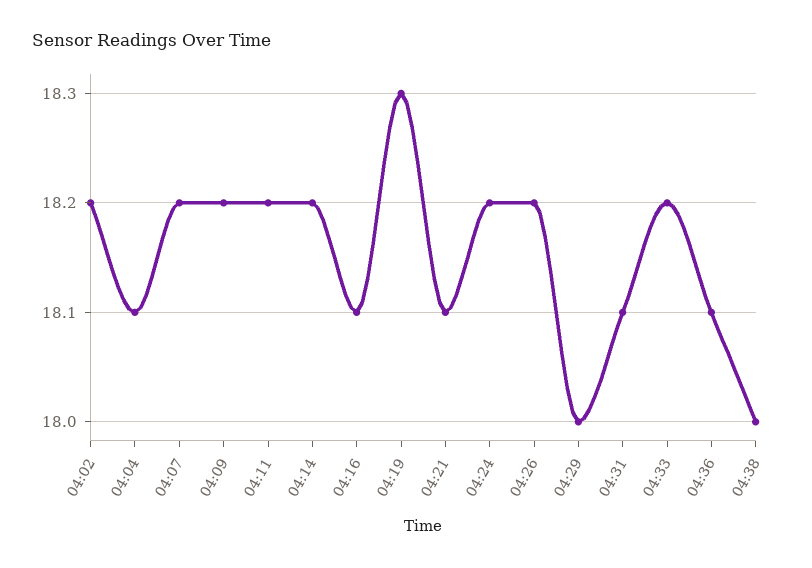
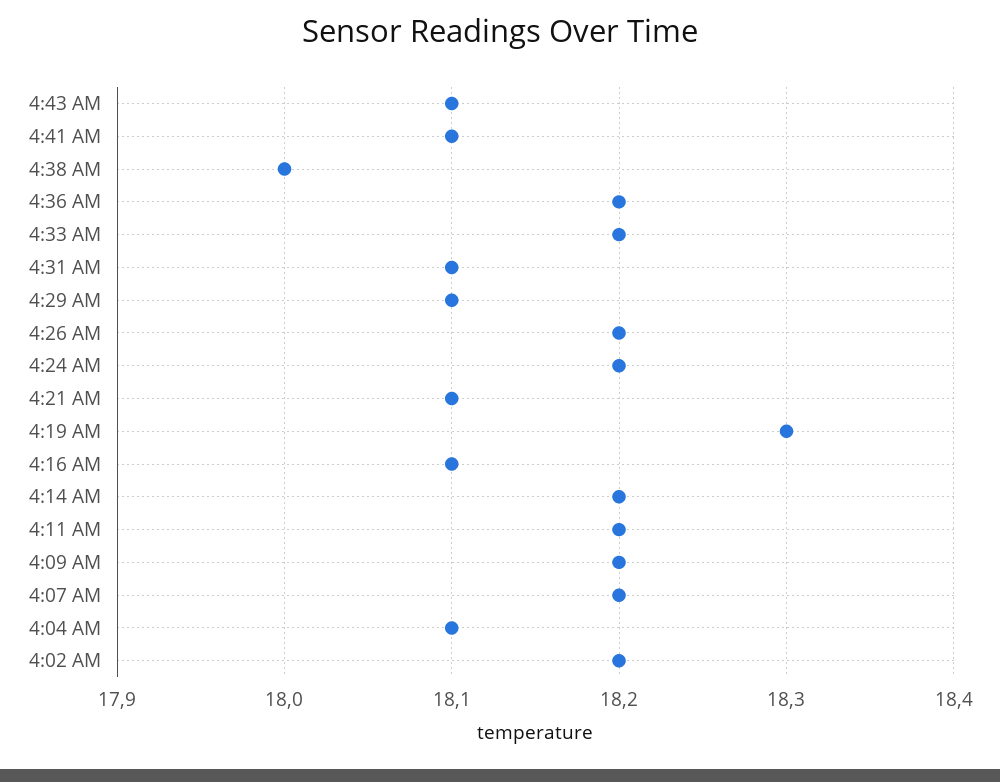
04:29: 18 -> 18.1
04:36: 18.1 -> 18.2
4:43 AM: none -> 18.1
4:41 AM: none -> 18.1

